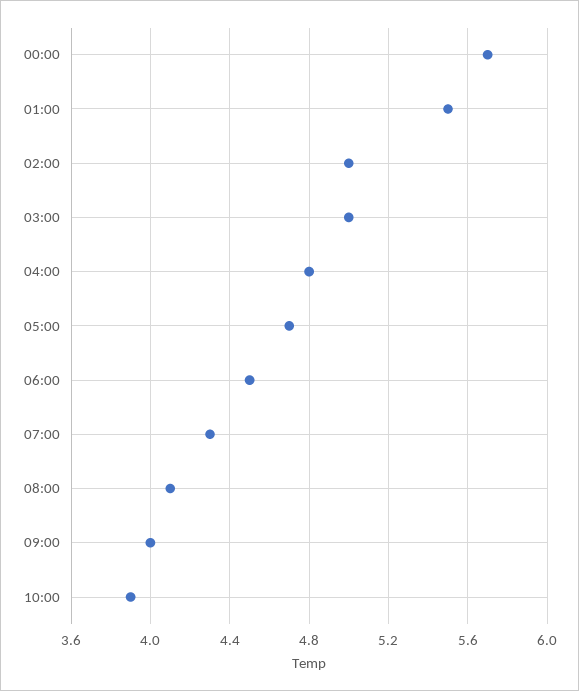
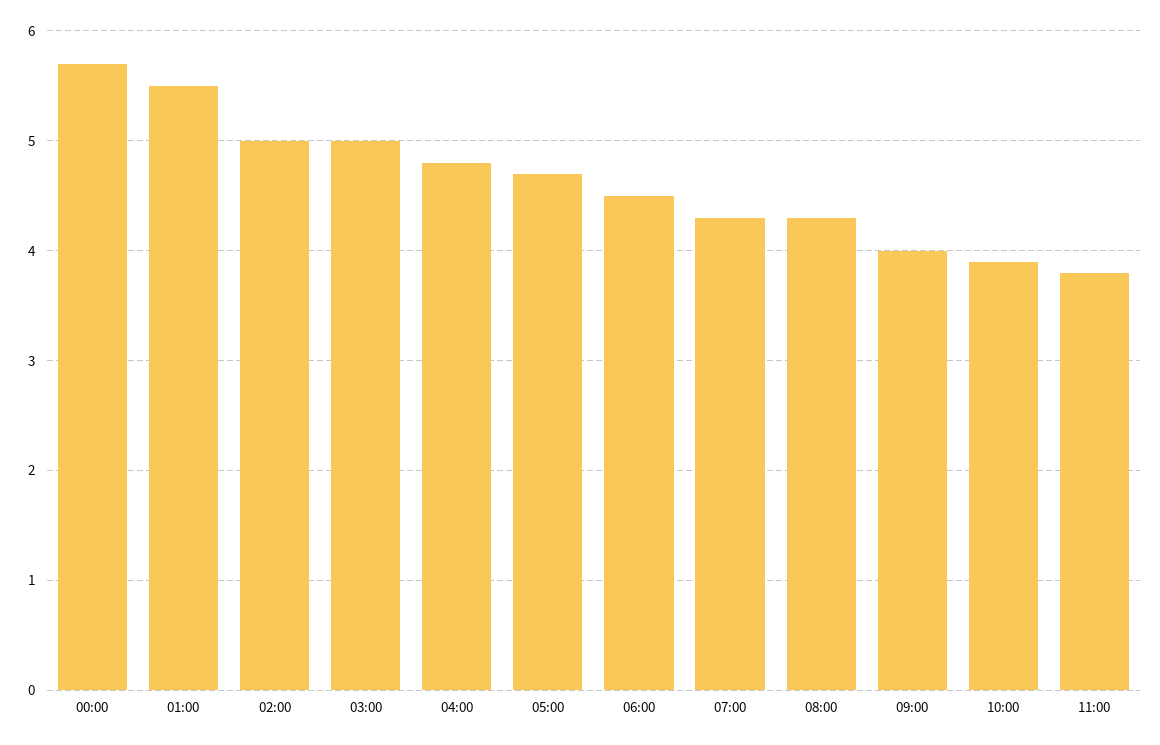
08:00: 4.1 -> 4.3
11:00: none -> 3.8

